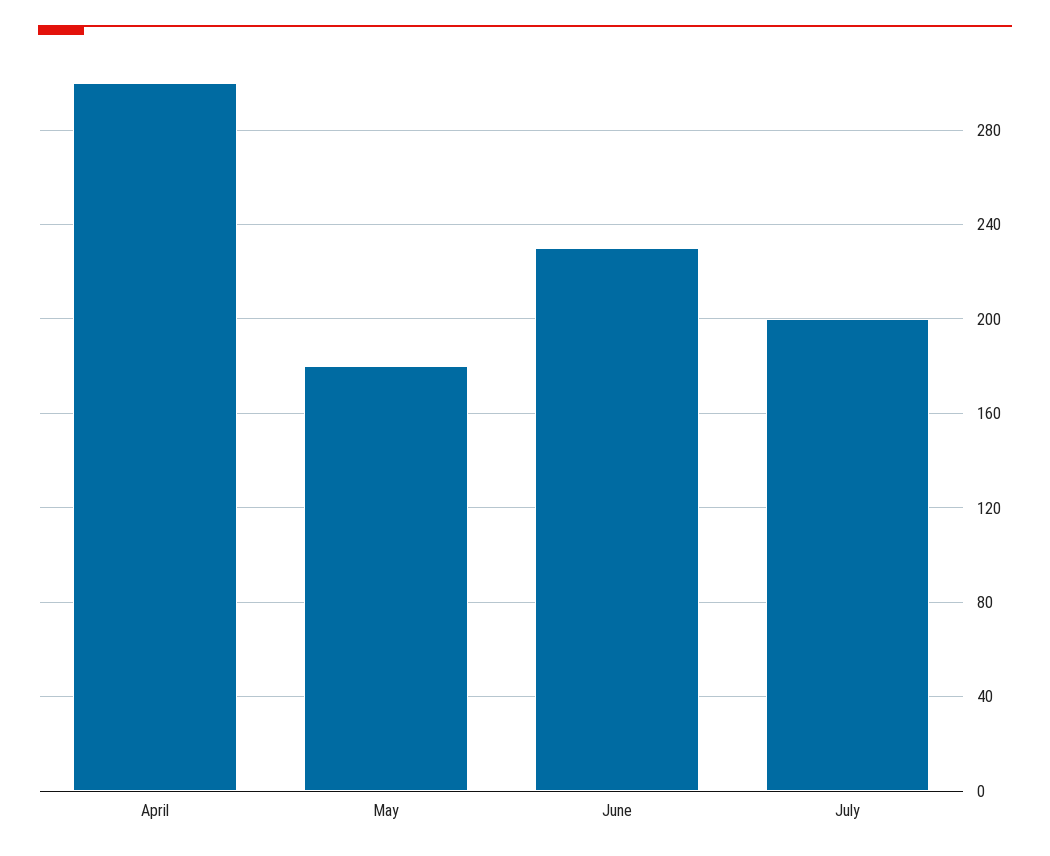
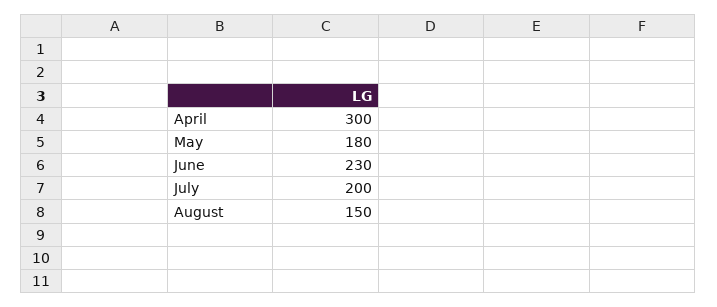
August: none -> 150

